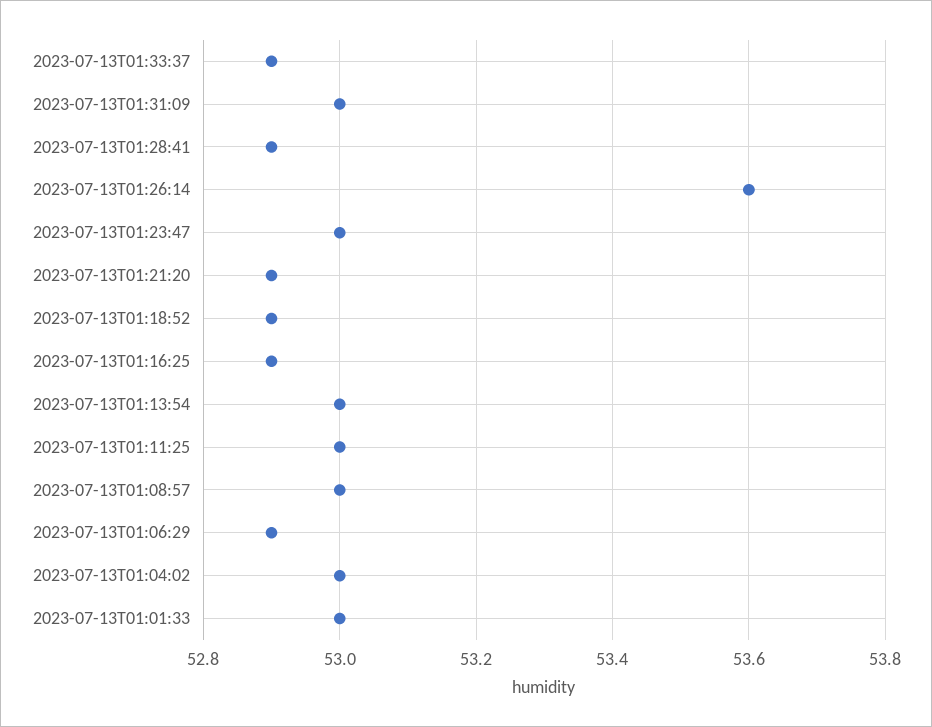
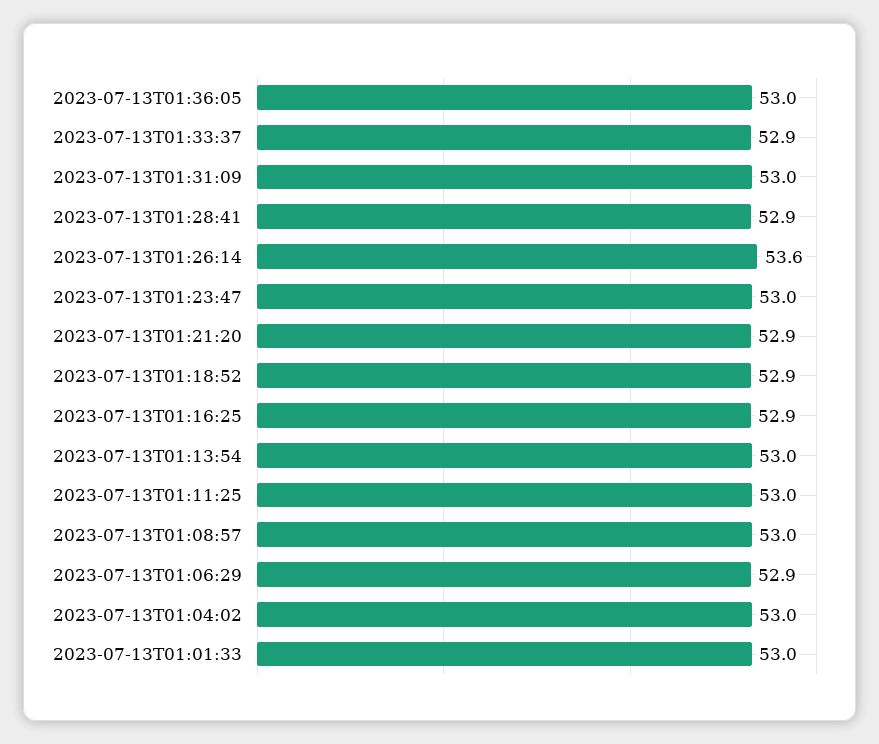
2023-07-13T01:36:05: none -> 53

